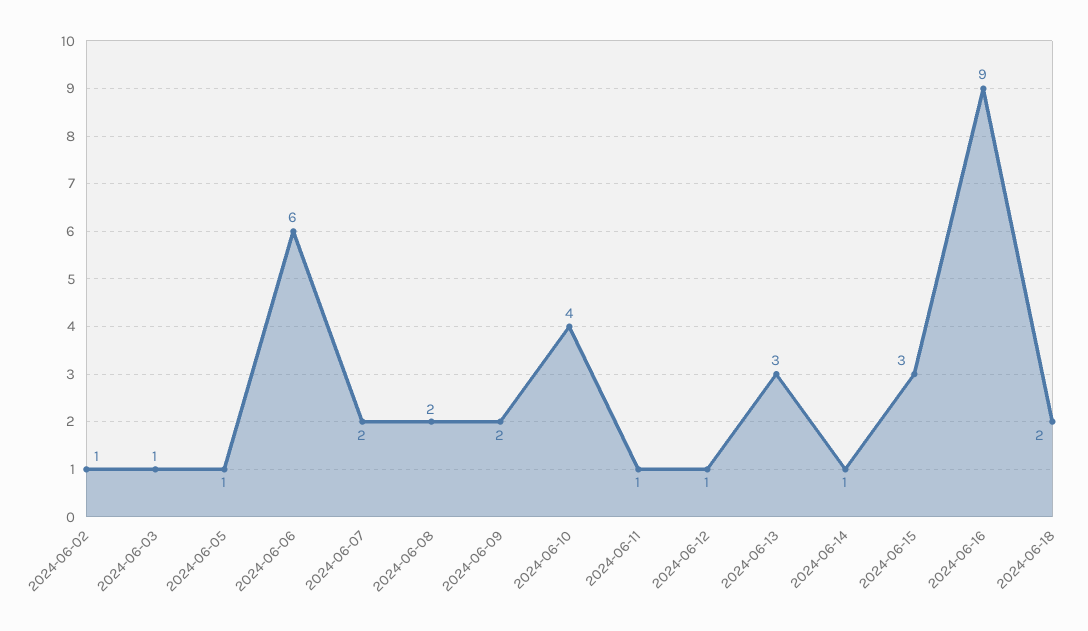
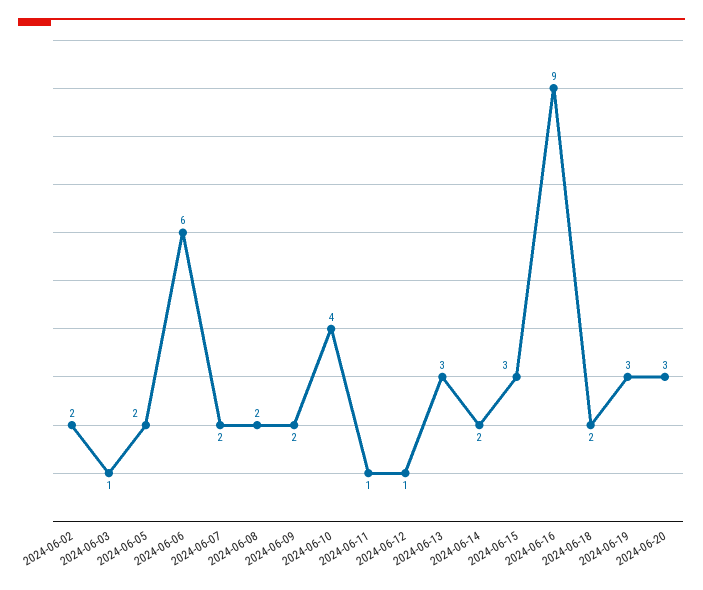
2024-06-02: 1 -> 2
2024-06-05: 1 -> 2
2024-06-14: 1 -> 2
2024-06-19: none -> 3
2024-06-20: none -> 3

